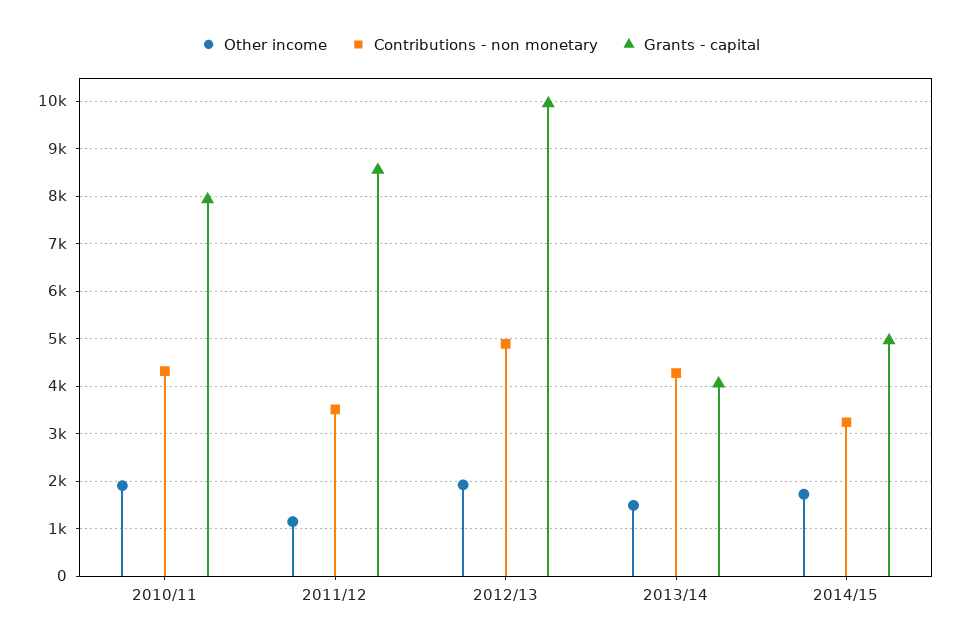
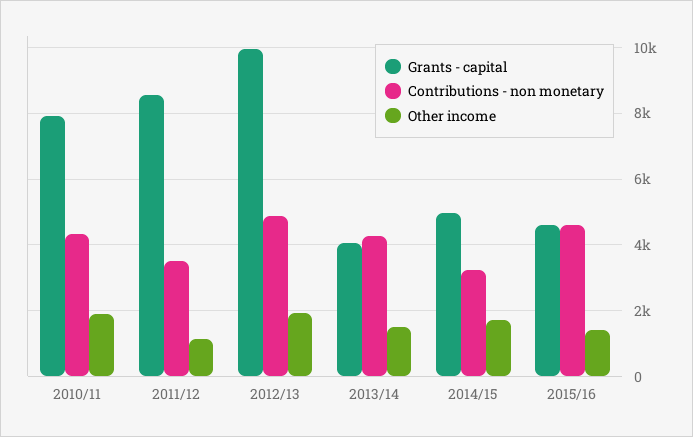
Grants - capital, 2015/16: none -> 4600
Contributions - non monetary, 2015/16: none -> 4600
Other income, 2015/16: none -> 1400

